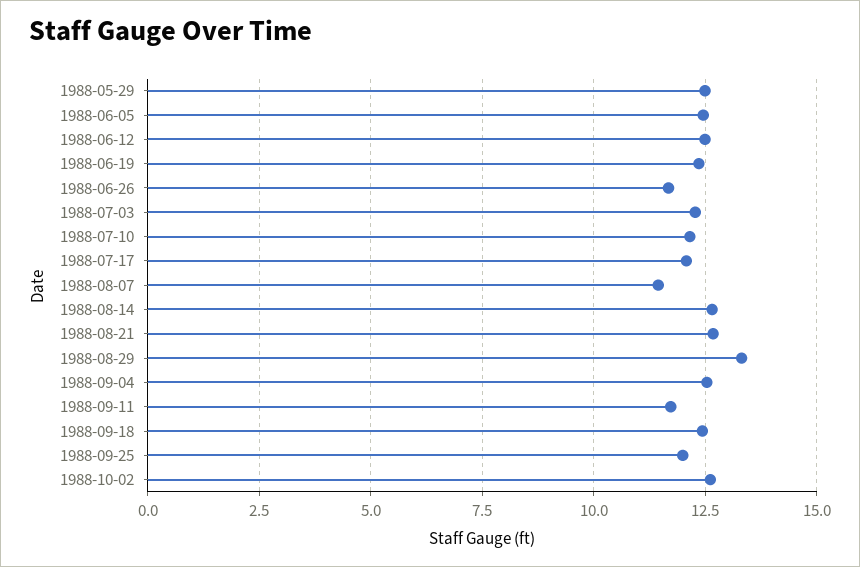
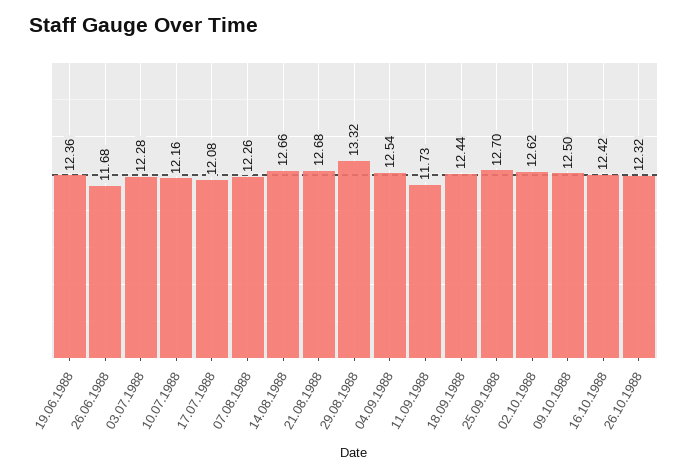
1988-05-29: 12.5 -> none
1988-06-05: 12.5 -> none
1988-06-12: 12.5 -> none
1988-08-07: 11.5 -> 12.26
1988-09-25: 12 -> 12.7
09.10.1988: none -> 12.5
16.10.1988: none -> 12.42
26.10.1988: none -> 12.32

